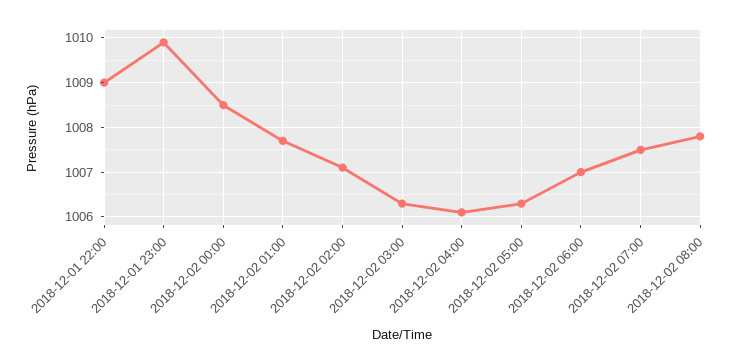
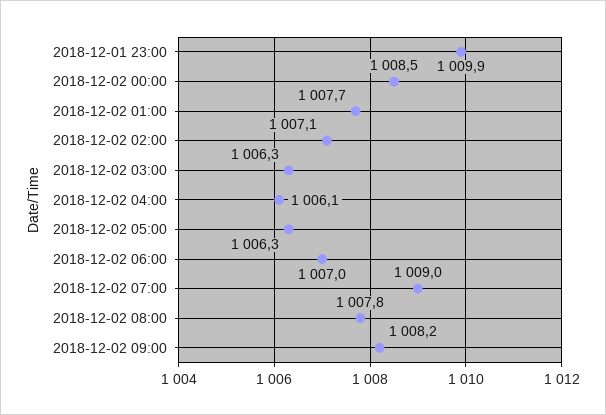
2018-12-01 22:00: 1009 -> none
2018-12-02 07:00: 1007.5 -> 1009
2018-12-02 09:00: none -> 1008.2

